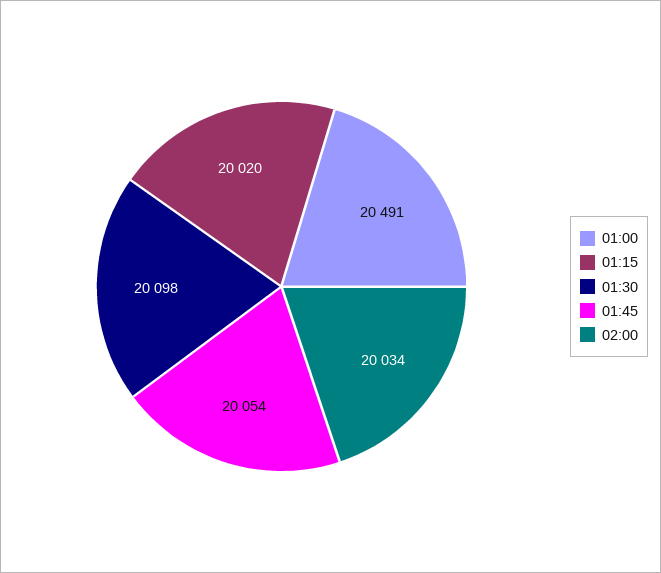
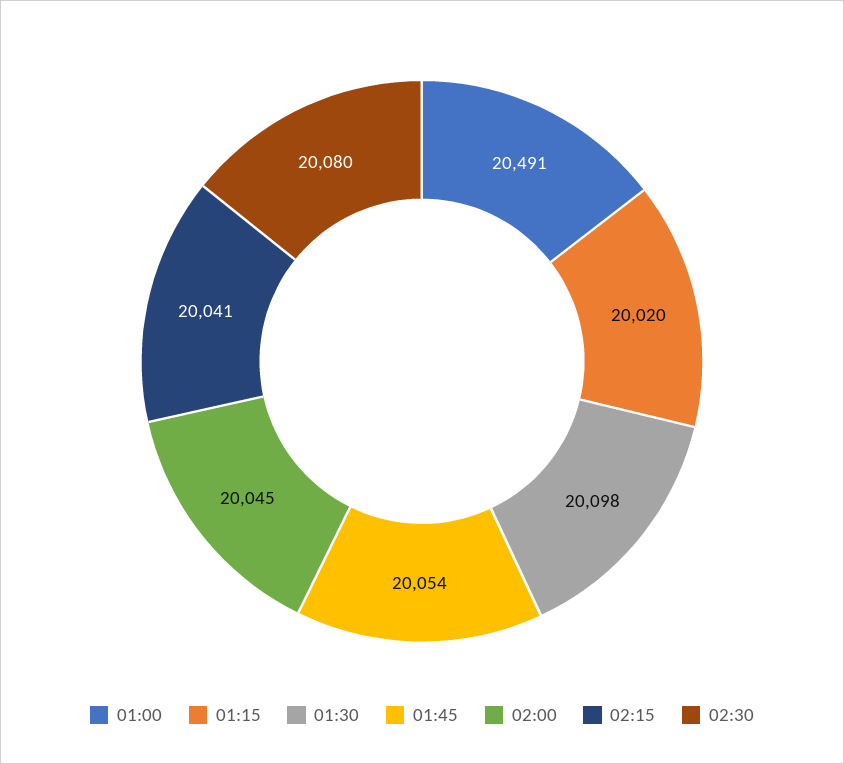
02:00: 20034 -> 20045
02:15: none -> 20041
02:30: none -> 20080

